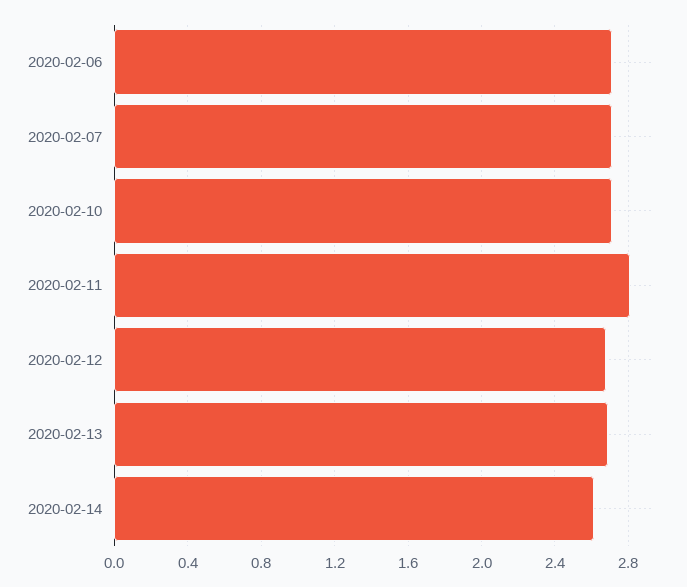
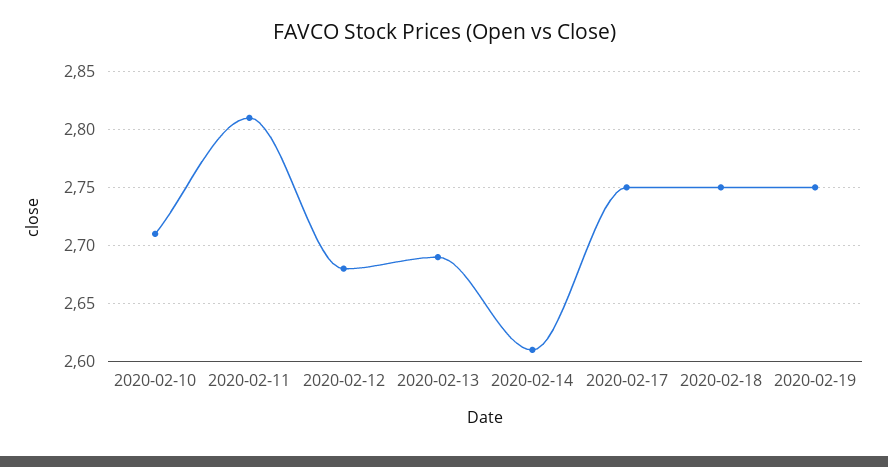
2020-02-06: 2.7 -> none
2020-02-07: 2.7 -> none
2020-02-17: none -> 2.75
2020-02-18: none -> 2.75
2020-02-19: none -> 2.75

